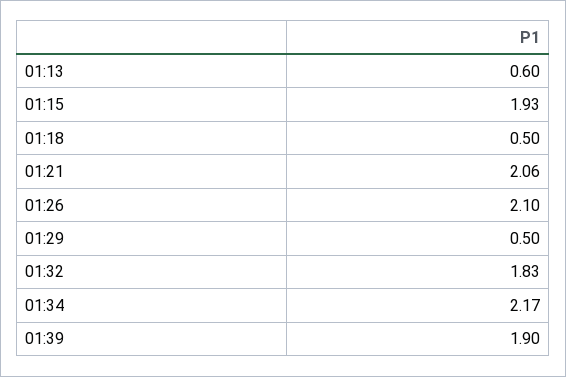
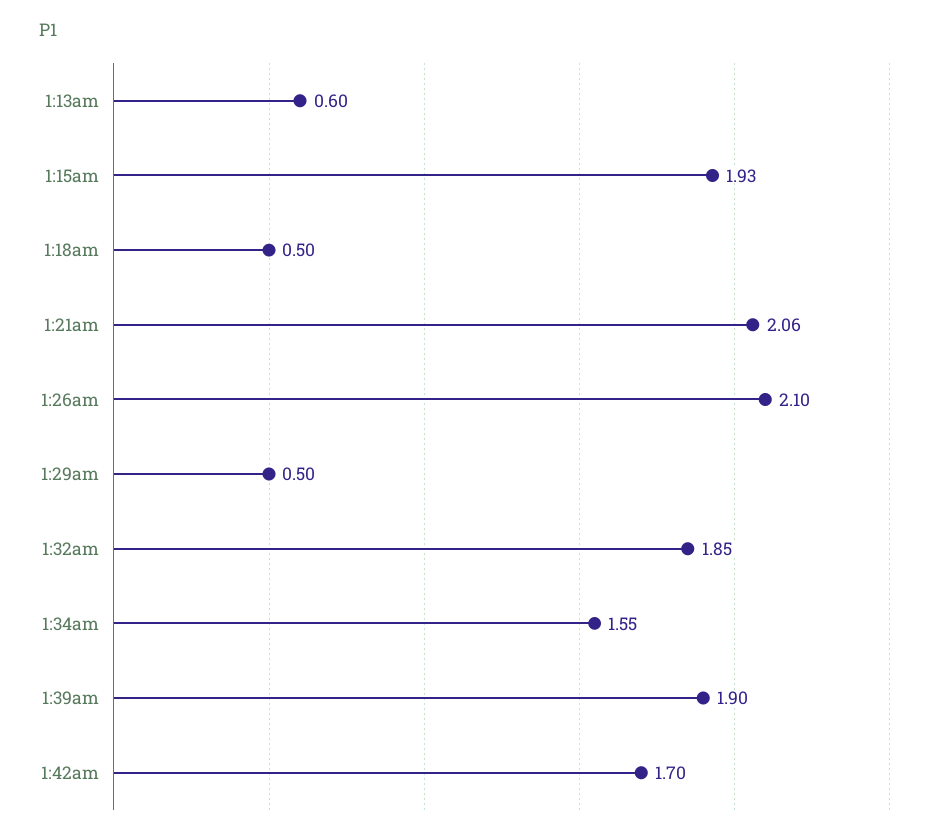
01:32: 1.83 -> 1.85
01:34: 2.17 -> 1.55
1:42am: none -> 1.7

